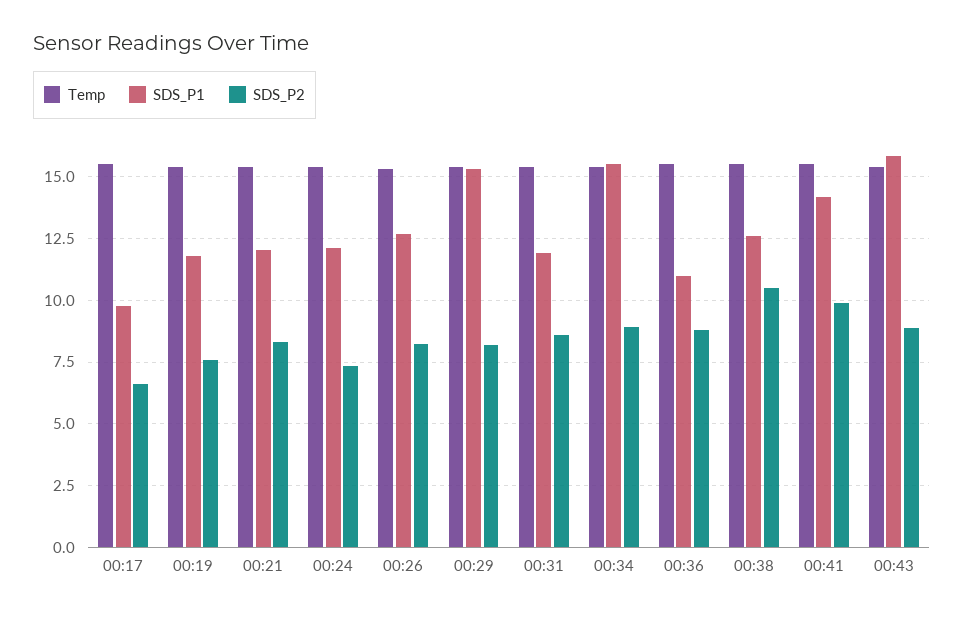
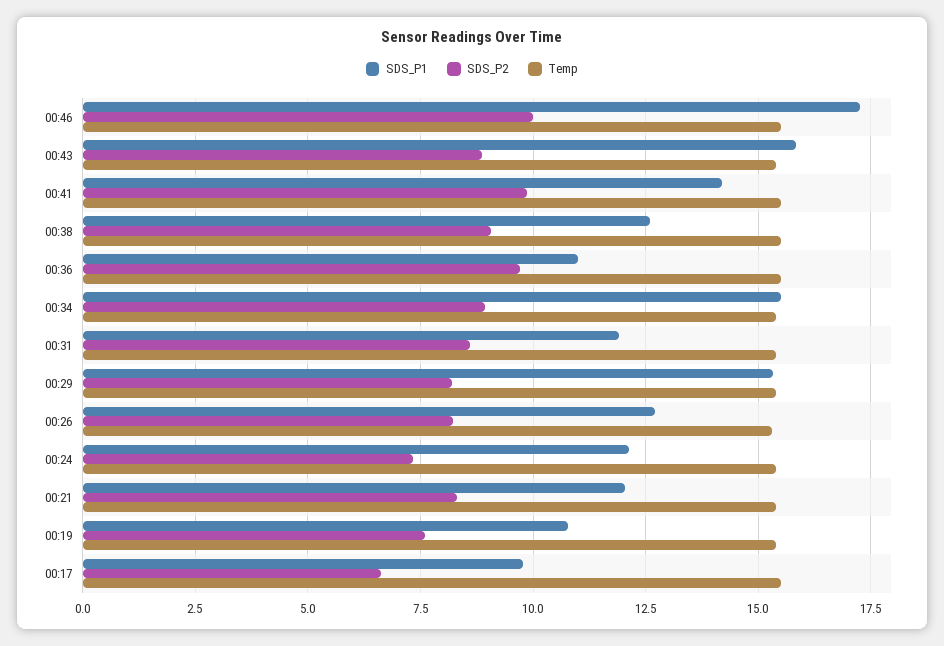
SDS_P1, 00:19: 11.75 -> 10.75
SDS_P2, 00:36: 8.75 -> 9.75
SDS_P2, 00:38: 10.5 -> 9
SDS_P1, 00:46: none -> 17.25
SDS_P2, 00:46: none -> 10
Temp, 00:46: none -> 15.5

